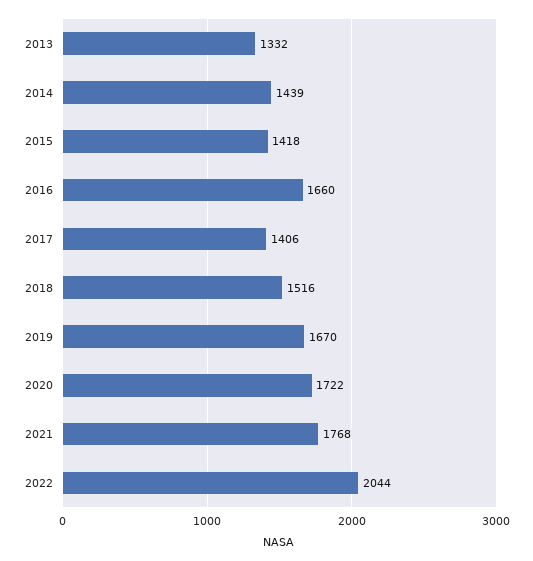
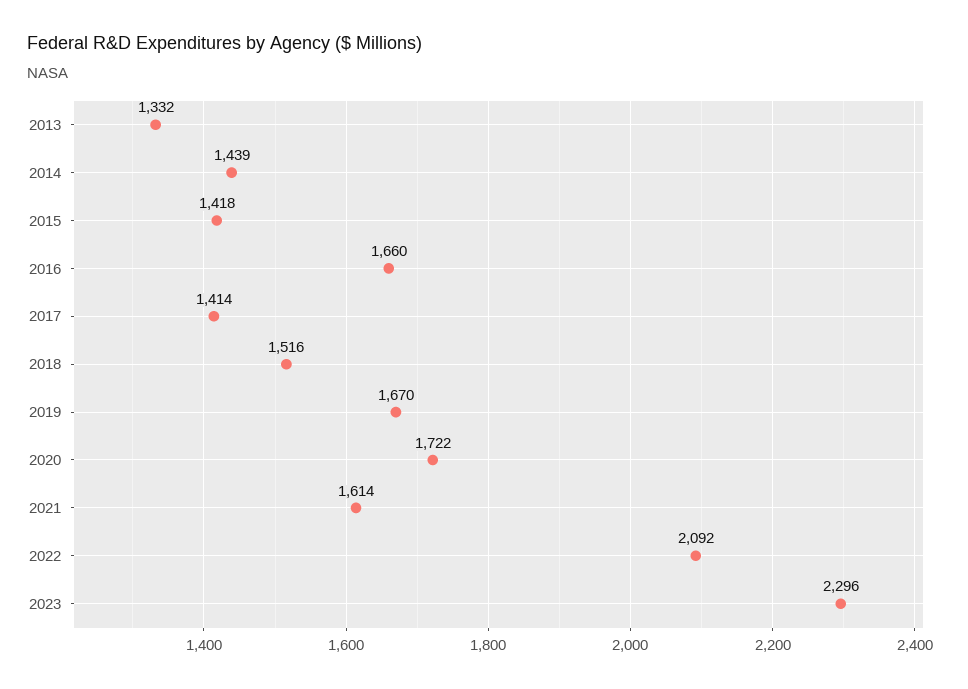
2017: 1406 -> 1414
2021: 1768 -> 1614
2022: 2044 -> 2092
2023: none -> 2296

